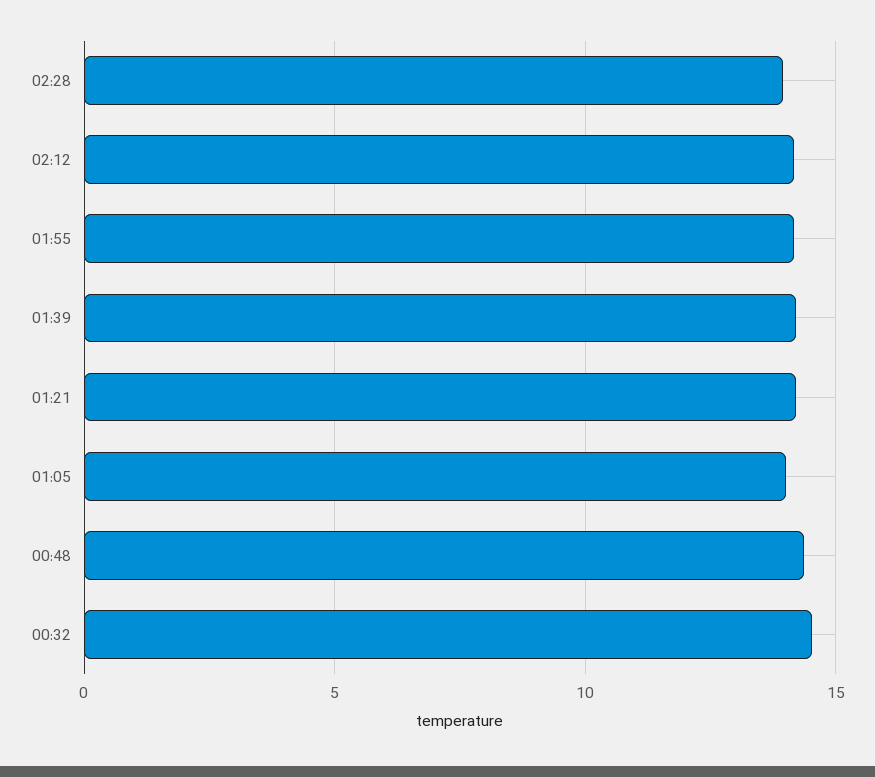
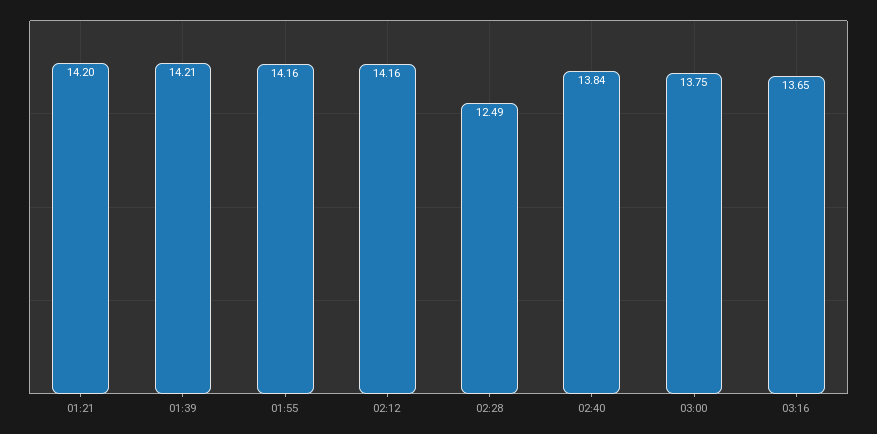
02:28: 14 -> 12.49
01:05: 14 -> none
00:48: 14.5 -> none
00:32: 14.5 -> none
02:40: none -> 13.84
03:00: none -> 13.75
03:16: none -> 13.65

